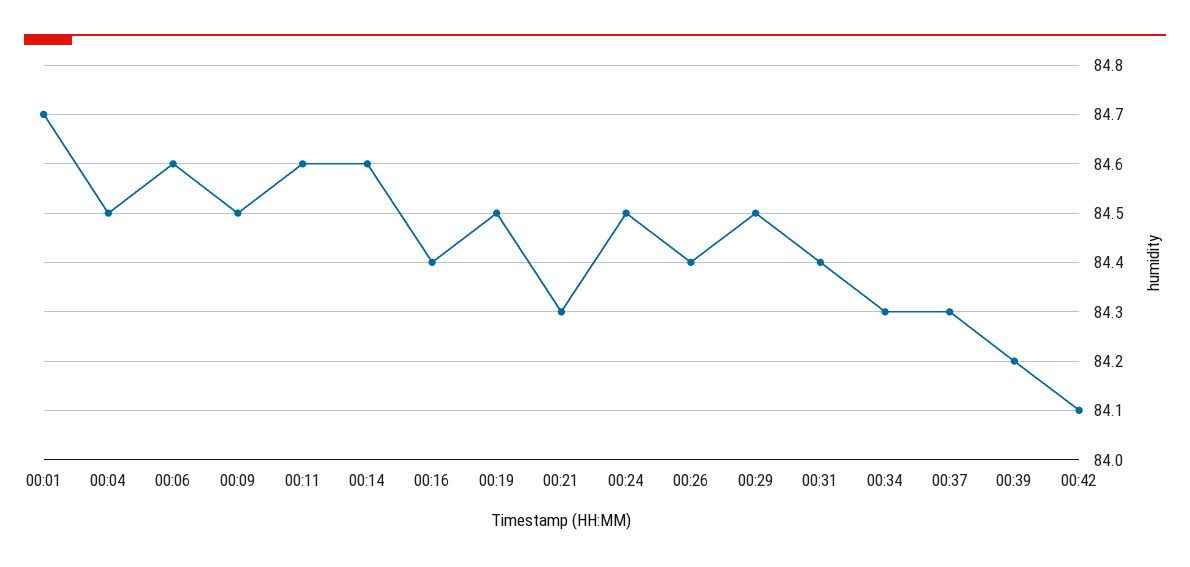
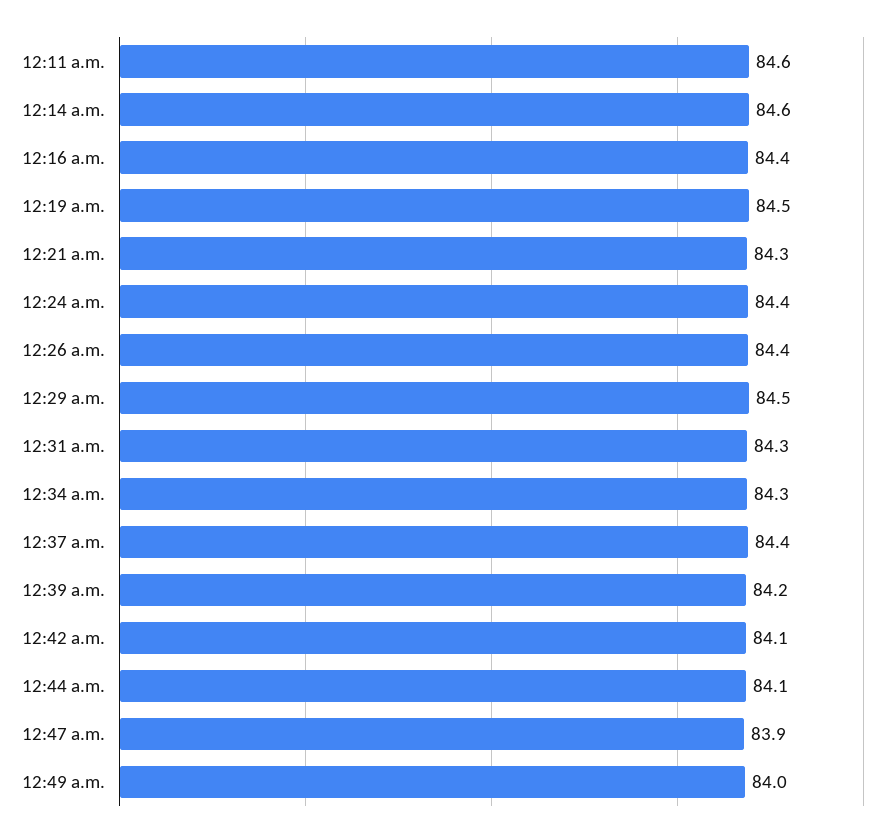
00:01: 84.7 -> none
00:04: 84.5 -> none
00:06: 84.6 -> none
00:09: 84.5 -> none
00:24: 84.5 -> 84.4
00:31: 84.4 -> 84.3
00:37: 84.3 -> 84.4
12:44 a.m.: none -> 84.1
12:47 a.m.: none -> 83.9
12:49 a.m.: none -> 84

